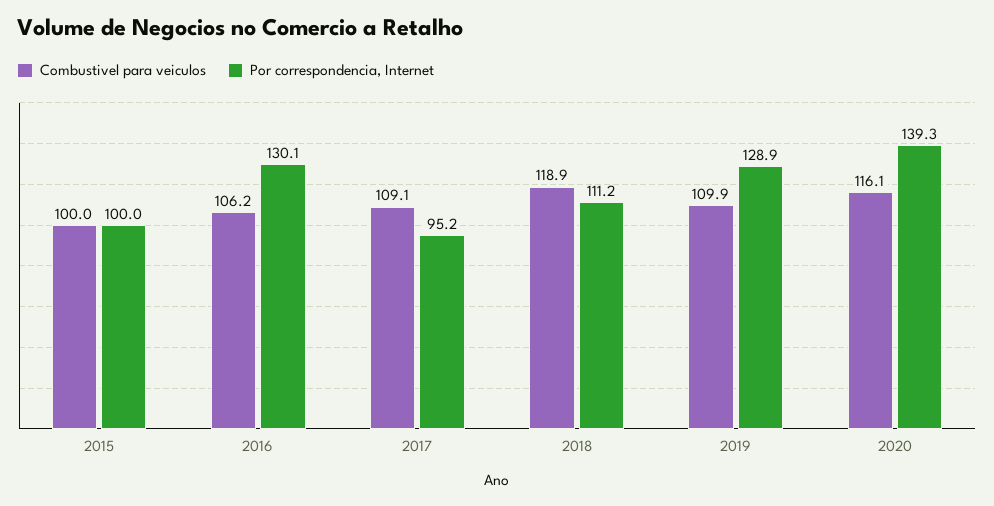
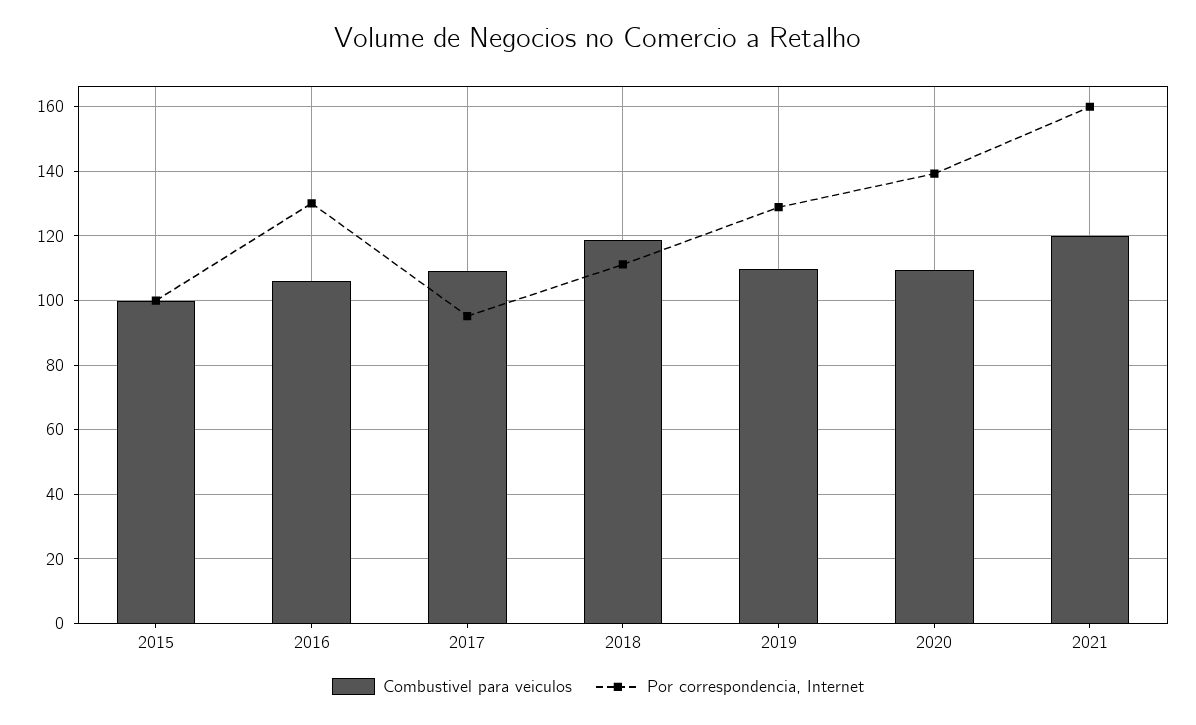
Combustivel para veiculos, 2020: 116.1 -> 110
Combustivel para veiculos, 2021: none -> 120
Por correspondencia, Internet, 2021: none -> 160

